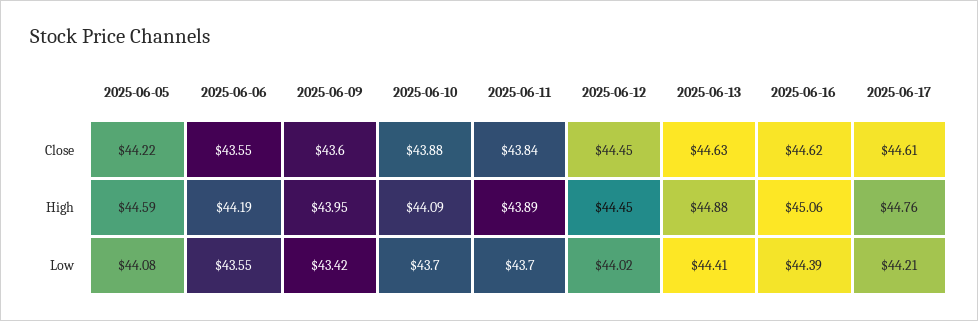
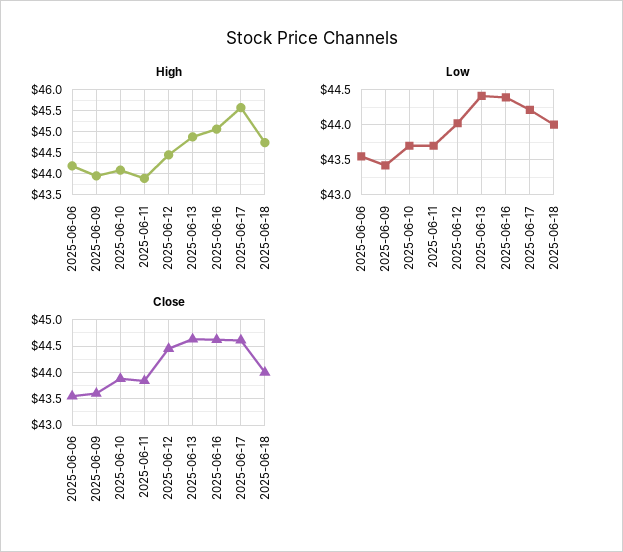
Close, 2025-06-05: 44.22 -> none
High, 2025-06-05: 44.59 -> none
High, 2025-06-17: 44.76 -> 45.5
Low, 2025-06-05: 44.08 -> none
High, 2025-06-18: none -> 44.75
Low, 2025-06-18: none -> 44
Close, 2025-06-18: none -> 44

